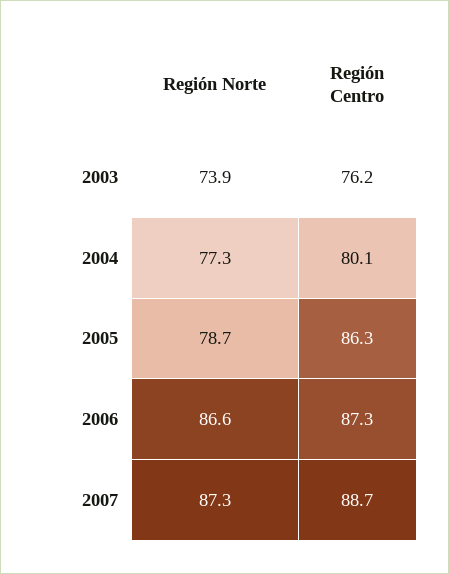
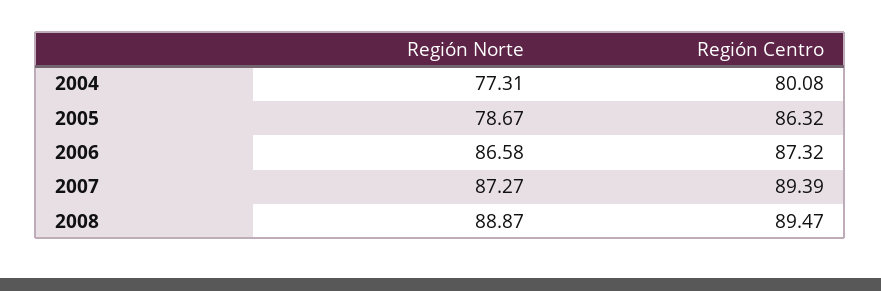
Región Norte, 2003: 73.9 -> none
Región Centro, 2003: 76.2 -> none
Región Centro, 2007: 88.7 -> 89.39
Región Norte, 2008: none -> 88.87
Región Centro, 2008: none -> 89.47

